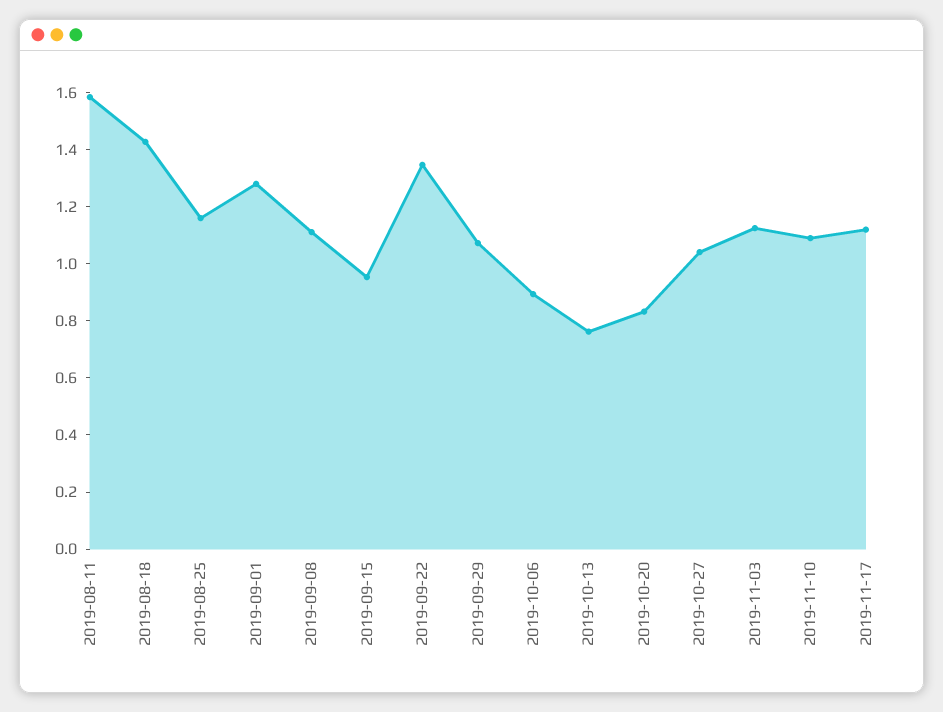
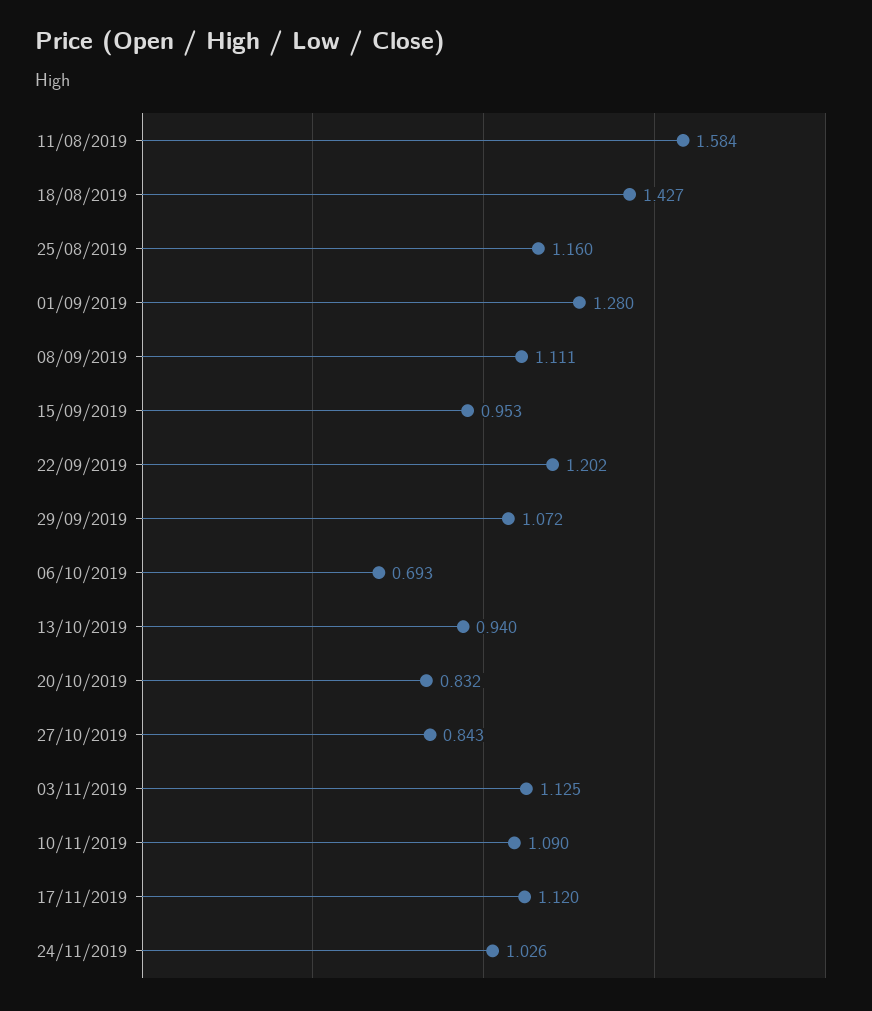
2019-09-22: 1.35 -> 1.202
2019-10-06: 0.9 -> 0.693
2019-10-13: 0.75 -> 0.94
2019-10-27: 1.05 -> 0.843
24/11/2019: none -> 1.026

